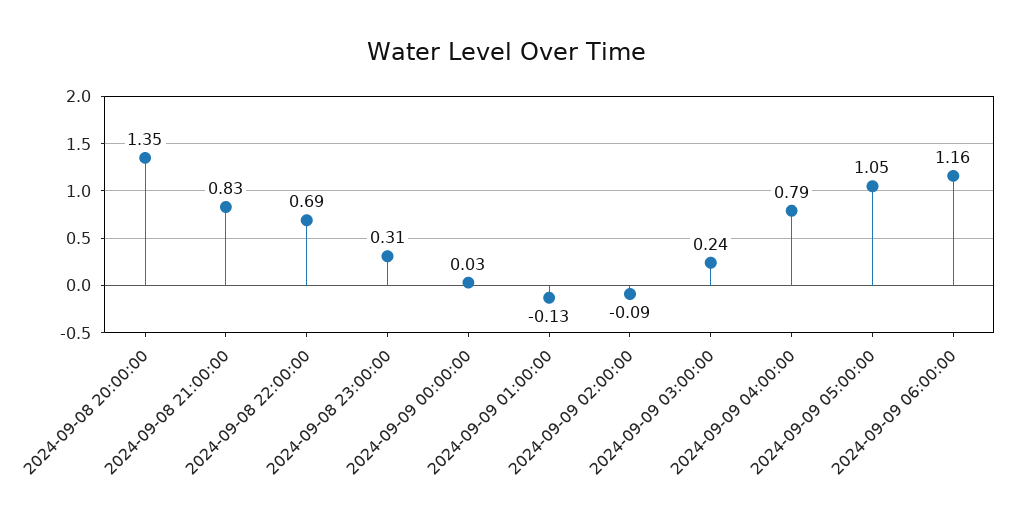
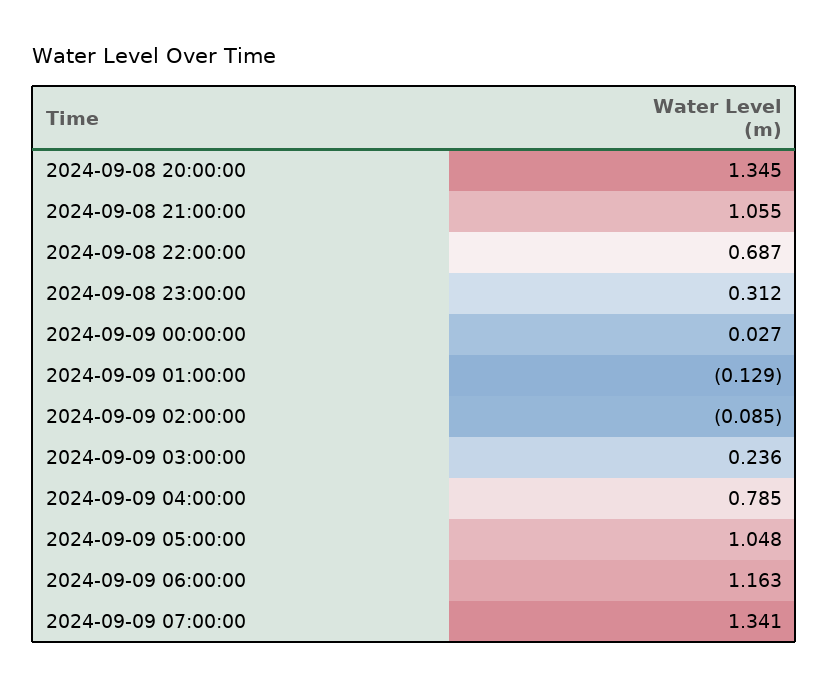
2024-09-08 21:00:00: 0.83 -> 1.055
2024-09-09 07:00:00: none -> 1.341

